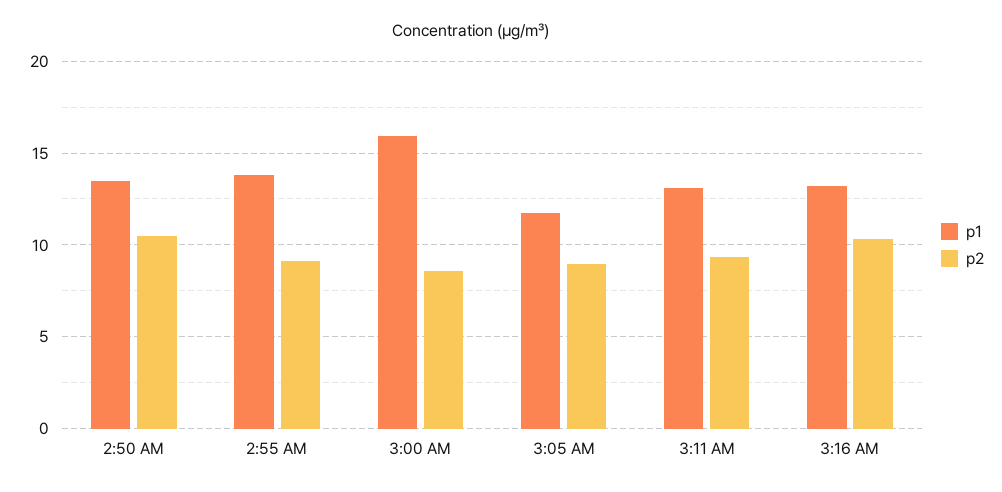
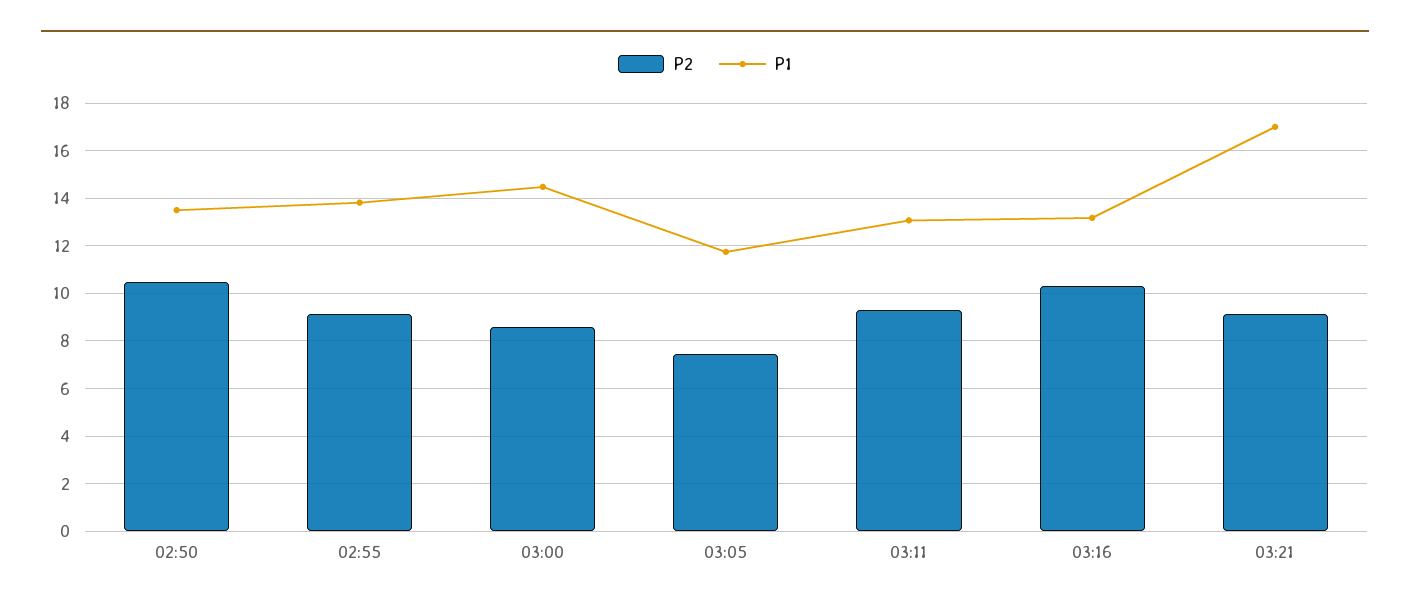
p1, 3:00 AM: 16 -> 14.5
p2, 3:05 AM: 9 -> 7.5
p2, 03:21: none -> 9
p1, 03:21: none -> 17

